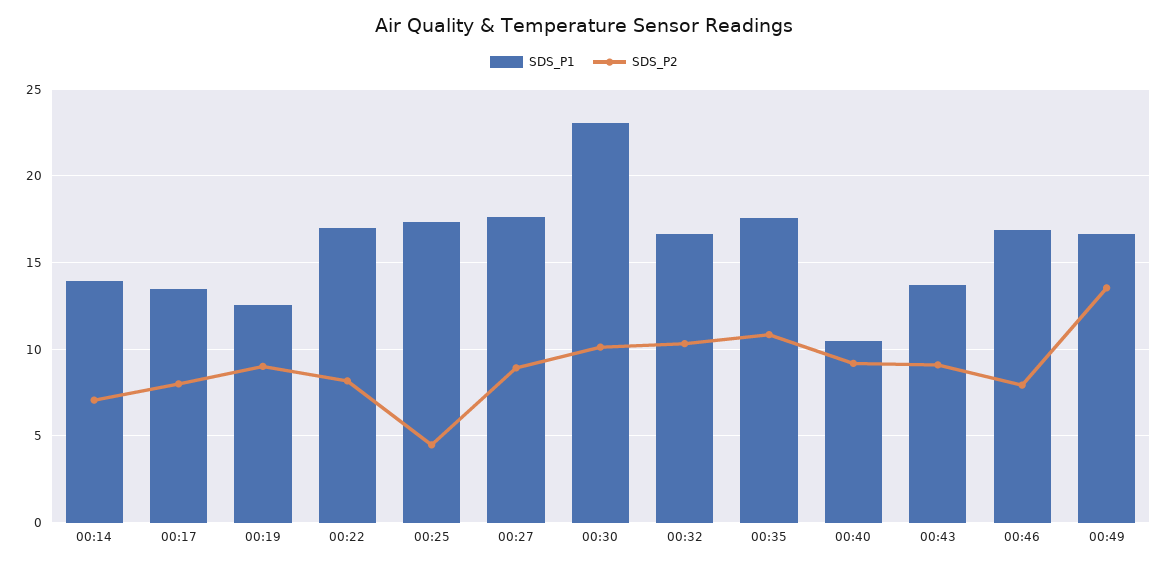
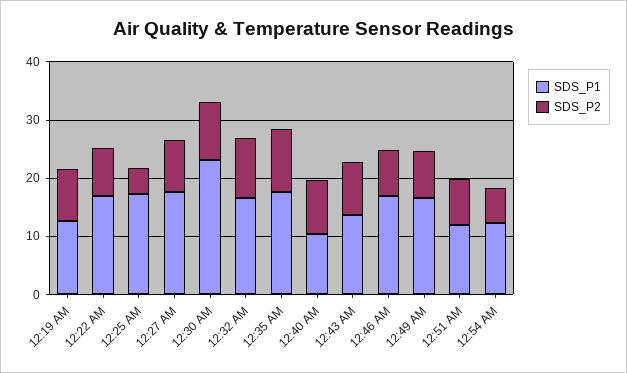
SDS_P1, 00:14: 14 -> none
SDS_P2, 00:14: 7 -> none
SDS_P1, 00:17: 13.5 -> none
SDS_P2, 00:17: 8 -> none
SDS_P2, 00:49: 13.5 -> 8
SDS_P1, 12:51 AM: none -> 12
SDS_P2, 12:51 AM: none -> 8
SDS_P1, 12:54 AM: none -> 12
SDS_P2, 12:54 AM: none -> 6

